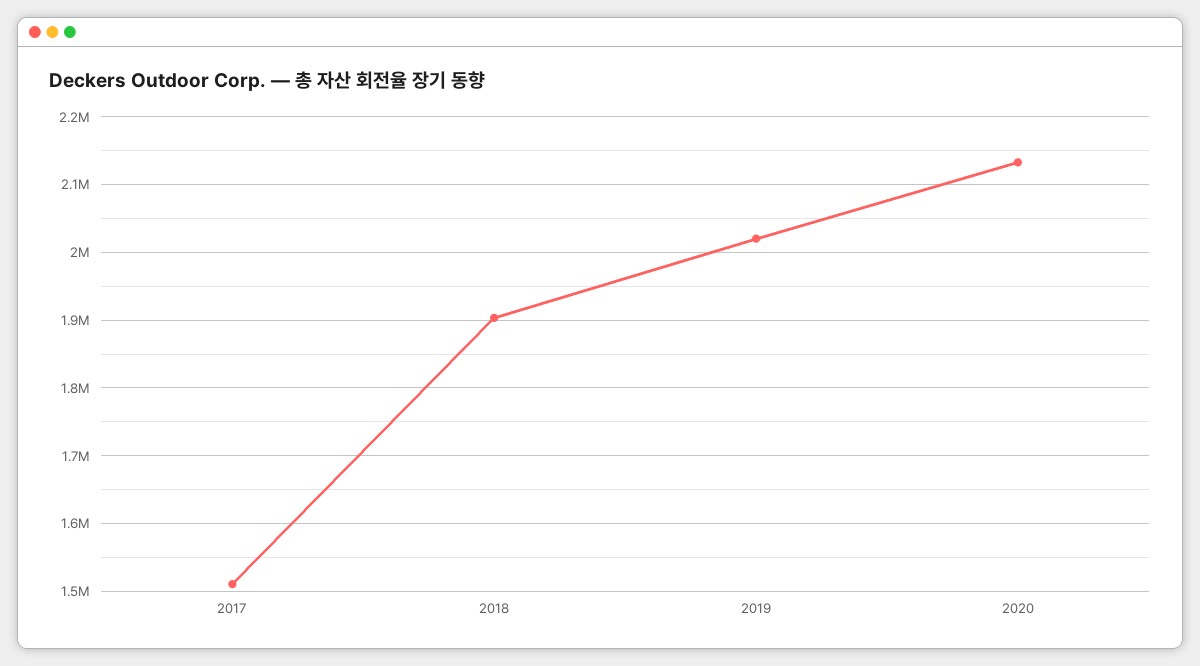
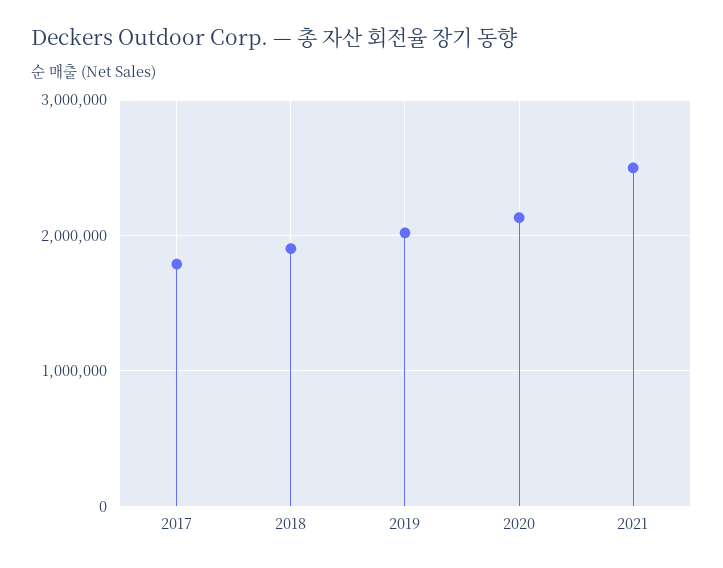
2017: 1510000 -> 1800000
2021: none -> 2500000

